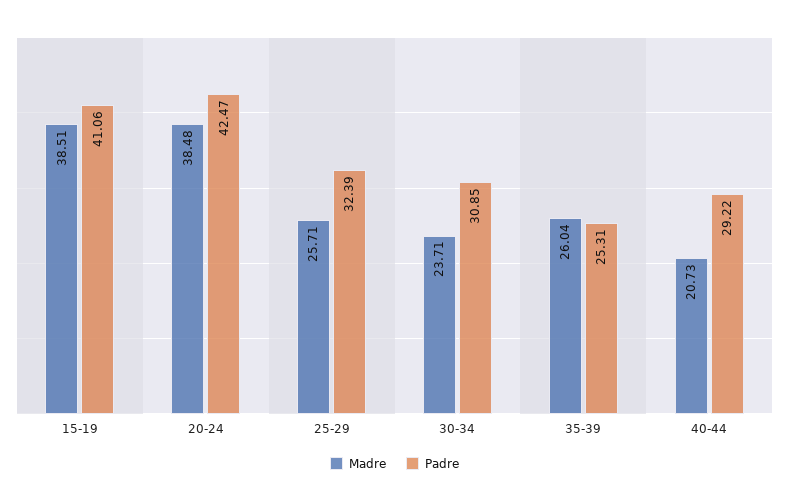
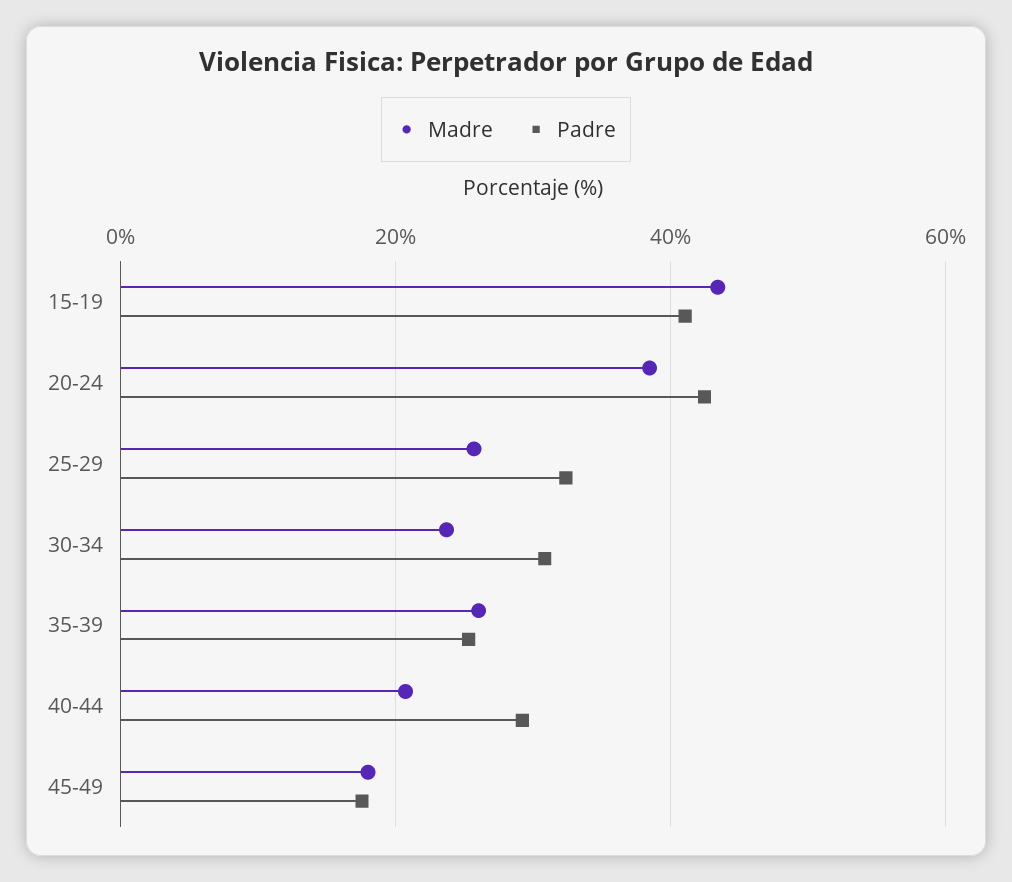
Madre, 15-19: 38.51 -> 44
Madre, 45-49: none -> 18
Padre, 45-49: none -> 18

